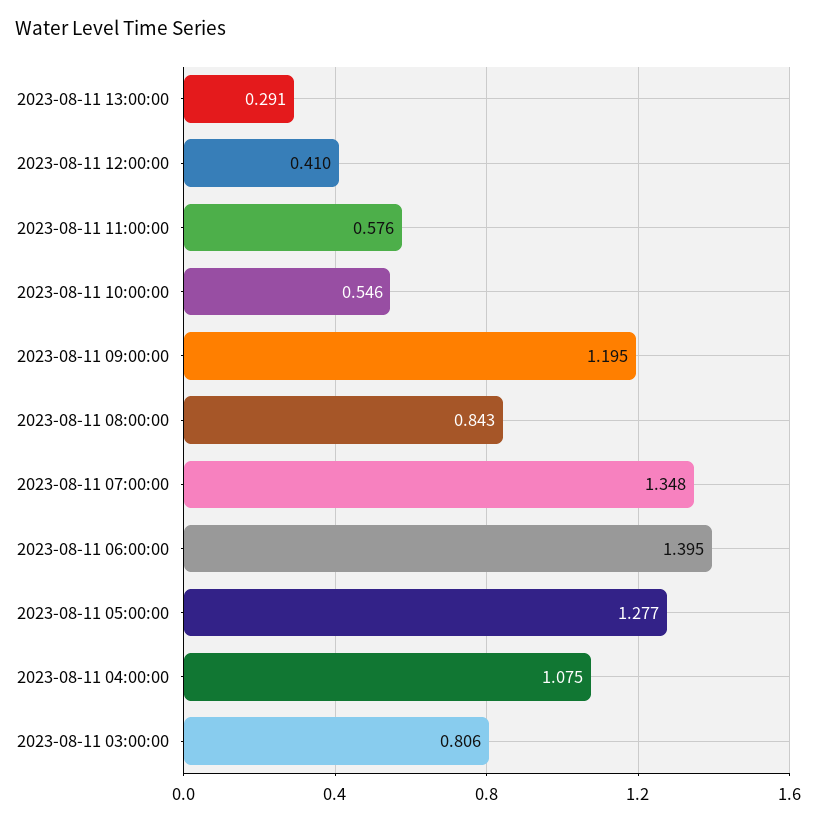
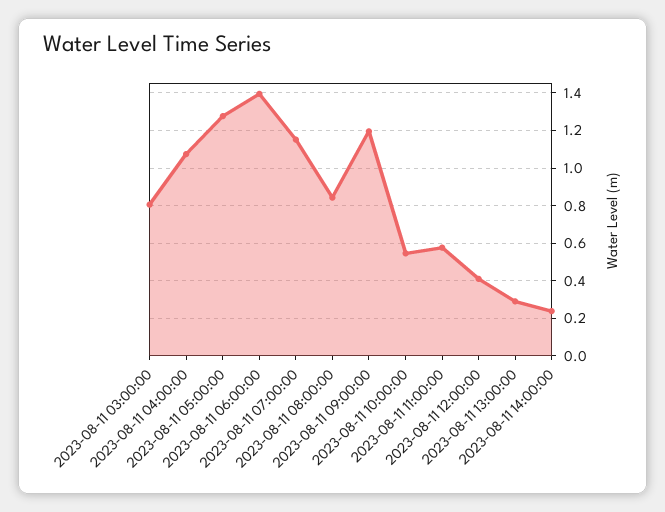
2023-08-11 07:00:00: 1.348 -> 1.15
2023-08-11 14:00:00: none -> 0.25

